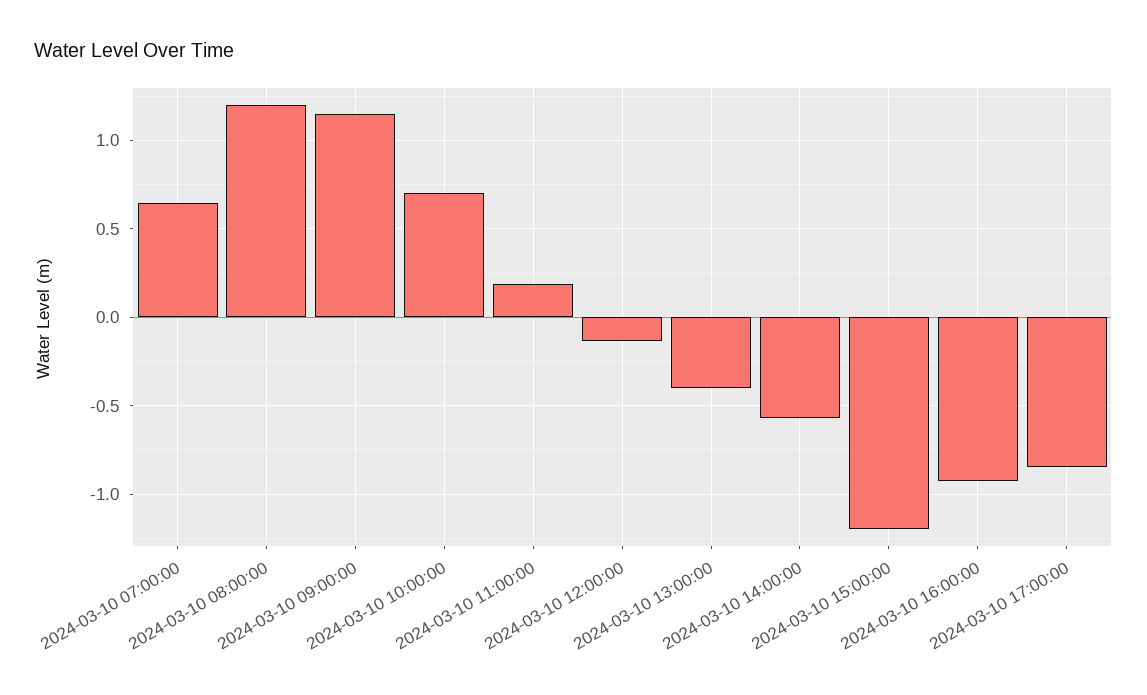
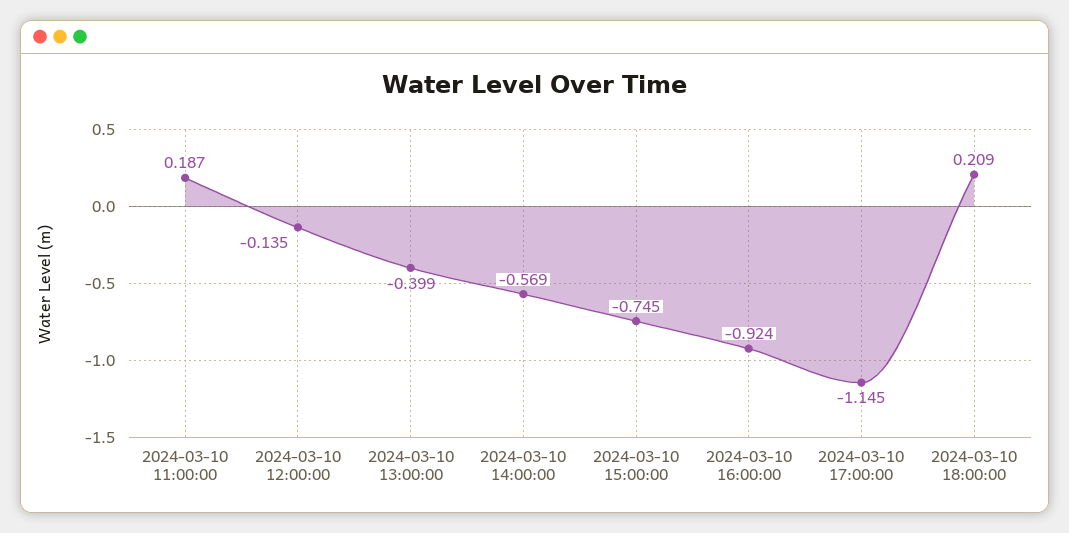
2024-03-10 07:00:00: 0.65 -> none
2024-03-10 08:00:00: 1.2 -> none
2024-03-10 09:00:00: 1.15 -> none
2024-03-10 10:00:00: 0.7 -> none
2024-03-10 15:00:00: -1.2 -> -0.745
2024-03-10 17:00:00: -0.85 -> -1.145
2024-03-10 18:00:00: none -> 0.209

